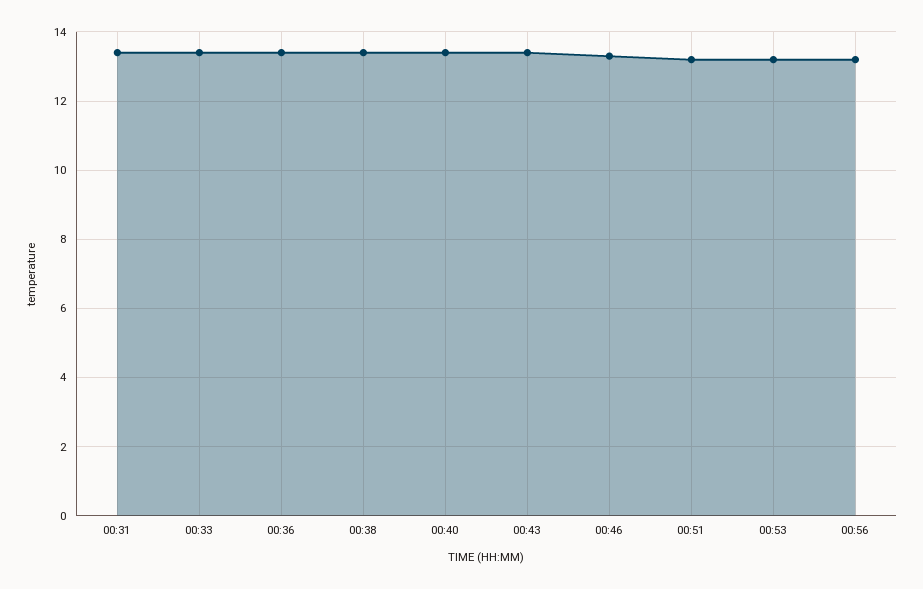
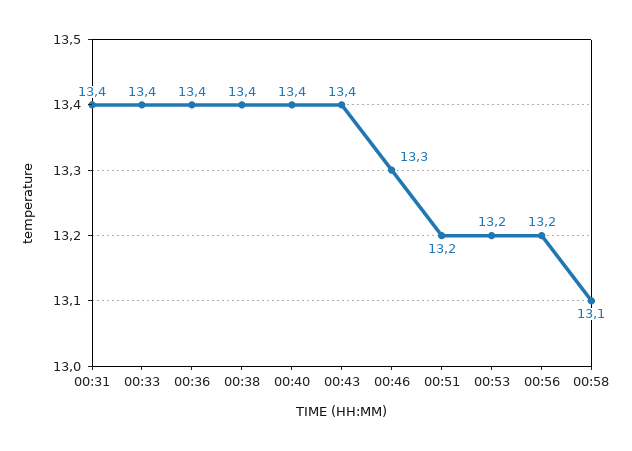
00:58: none -> 13.1

